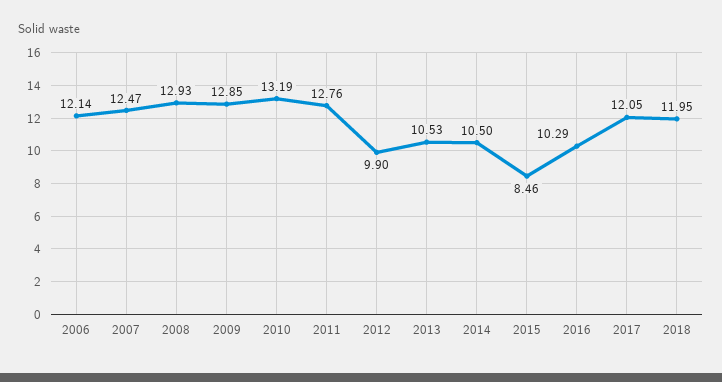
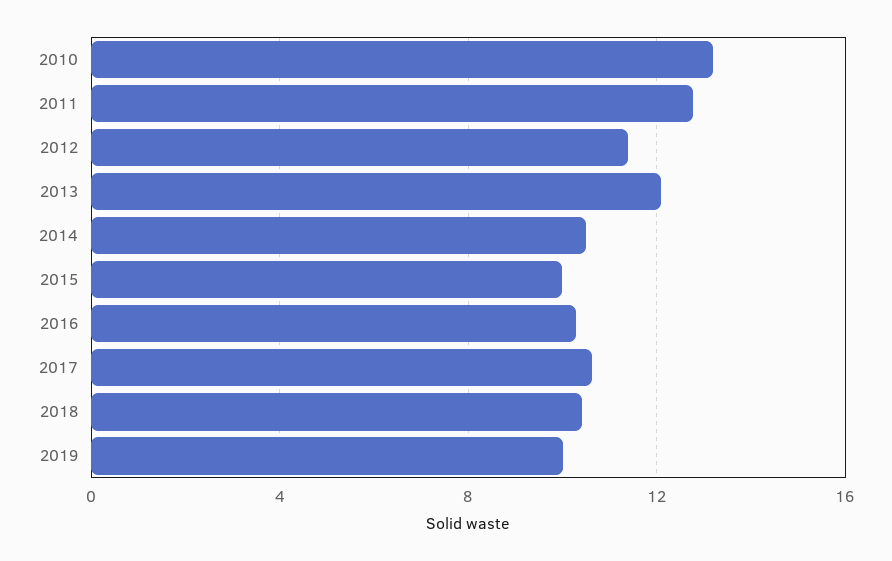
2006: 12.14 -> none
2007: 12.47 -> none
2008: 12.93 -> none
2009: 12.85 -> none
2012: 9.9 -> 11.5
2013: 10.53 -> 12
2015: 8.46 -> 10
2017: 12.05 -> 10.5
2018: 11.95 -> 10.5
2019: none -> 10

